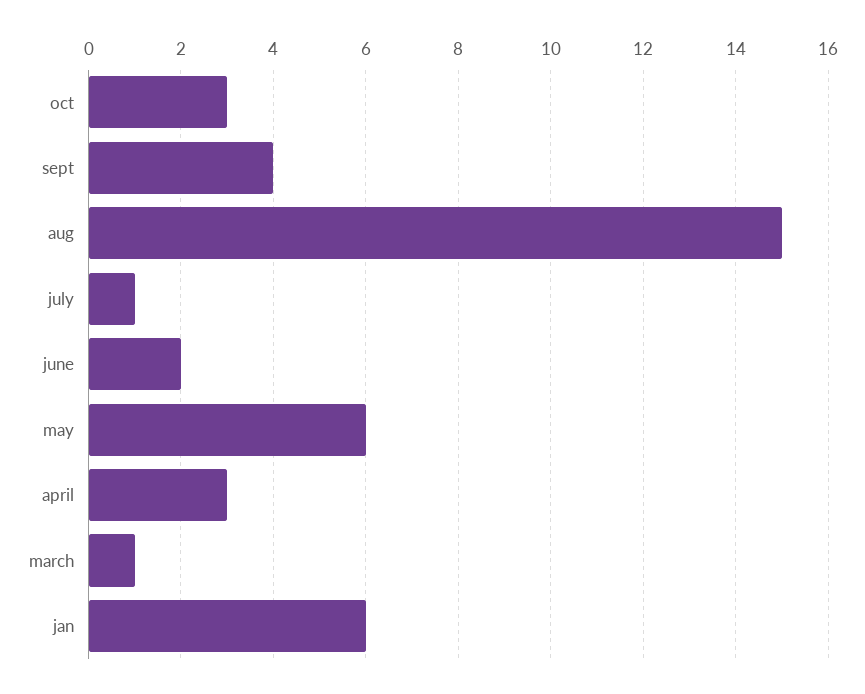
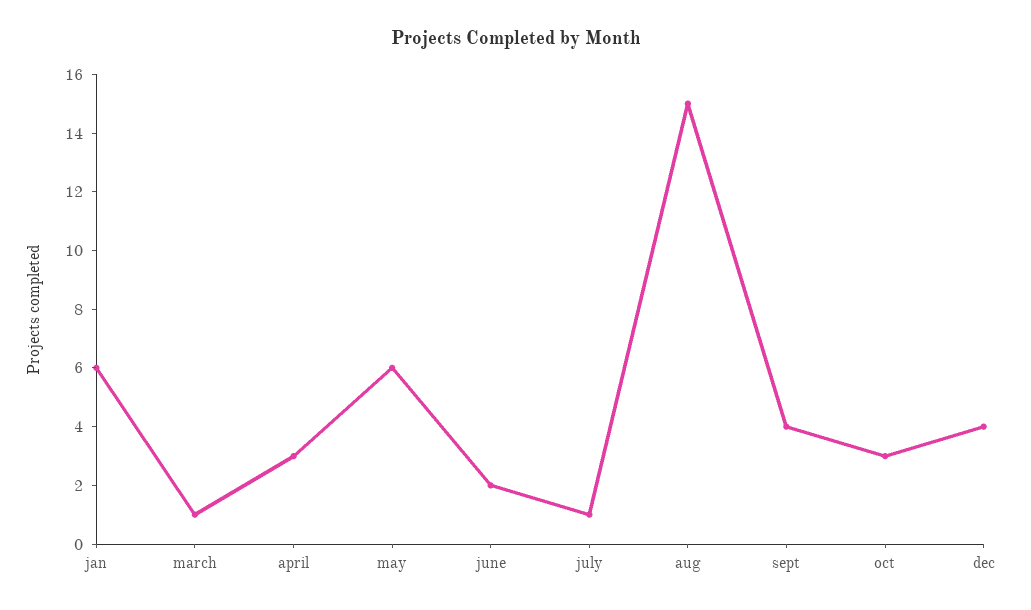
dec: none -> 4

